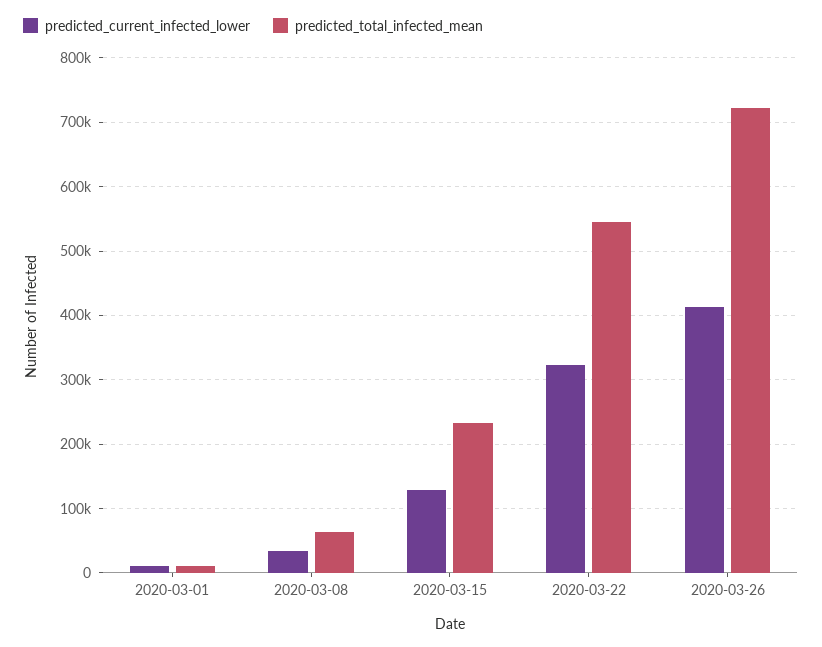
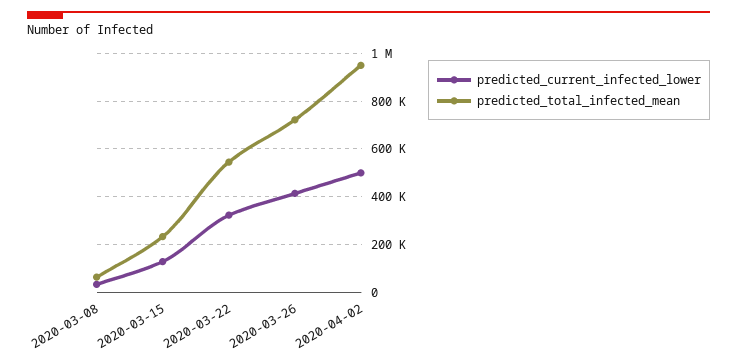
predicted_current_infected_lower, 2020-03-01: 10000 -> none
predicted_total_infected_mean, 2020-03-01: 10000 -> none
predicted_current_infected_lower, 2020-04-02: none -> 500000
predicted_total_infected_mean, 2020-04-02: none -> 950000

